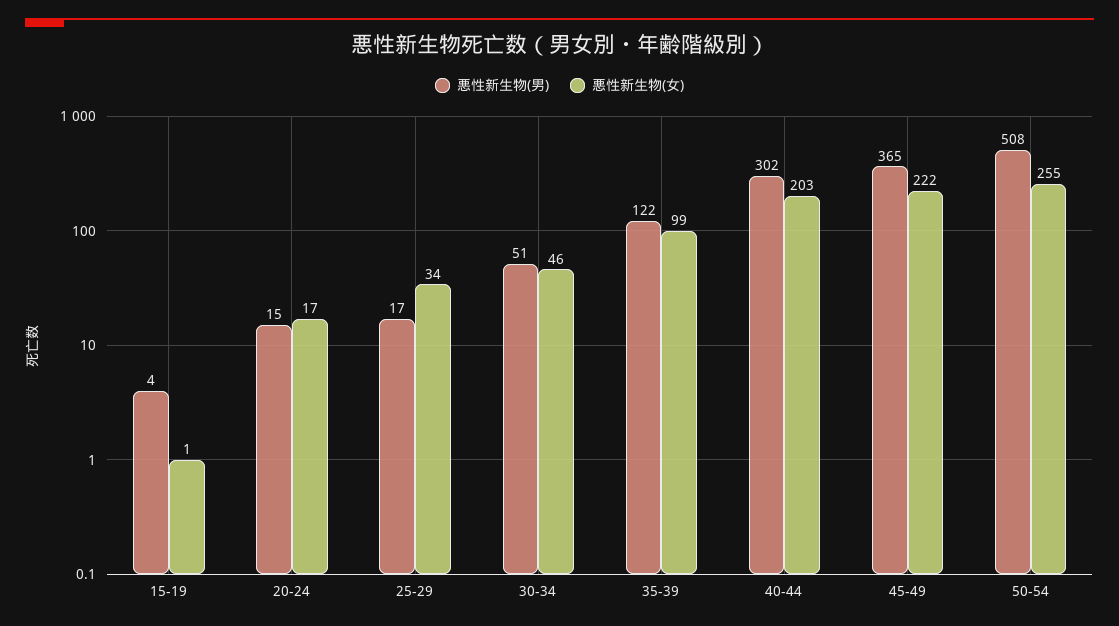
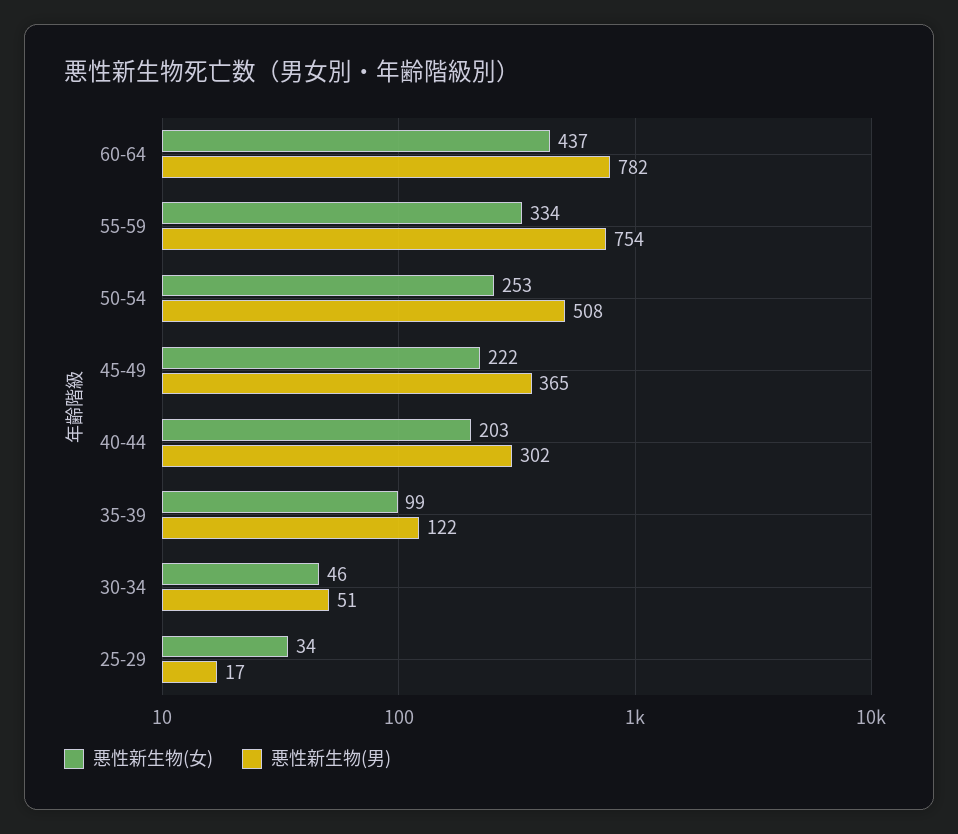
悪性新生物(男), 15-19: 4 -> none
悪性新生物(女), 15-19: 1 -> none
悪性新生物(男), 20-24: 15 -> none
悪性新生物(女), 20-24: 17 -> none
悪性新生物(女), 50-54: 255 -> 253
悪性新生物(女), 60-64: none -> 437
悪性新生物(男), 60-64: none -> 782
悪性新生物(女), 55-59: none -> 334
悪性新生物(男), 55-59: none -> 754

